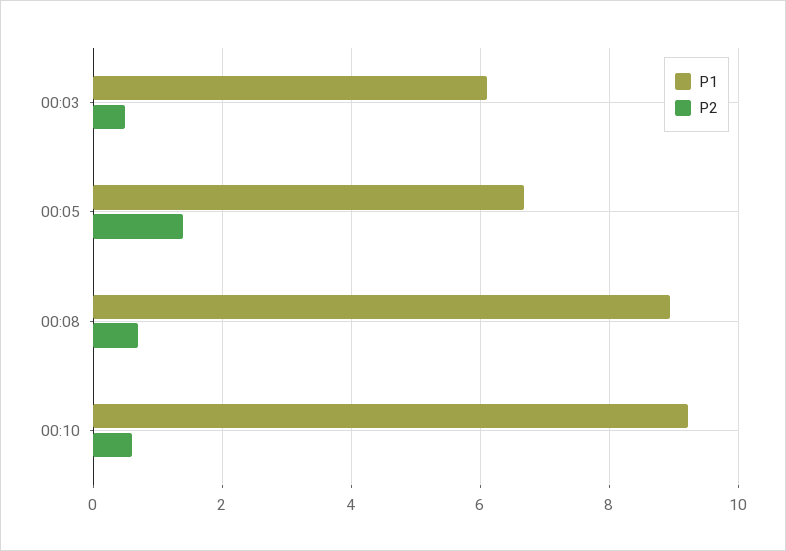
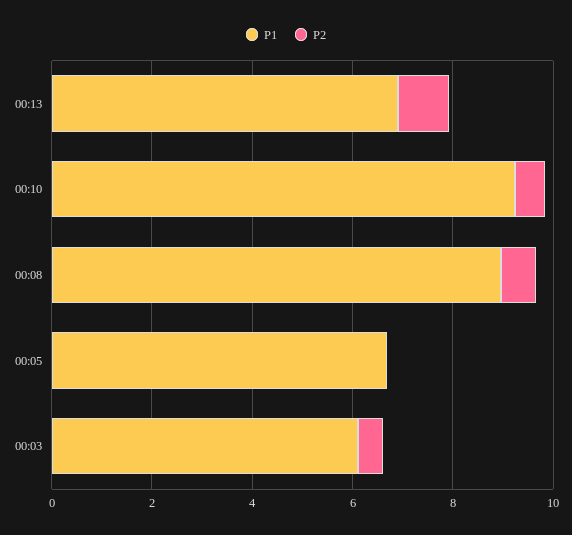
P2, 00:05: 1.4 -> 0
P1, 00:13: none -> 7
P2, 00:13: none -> 1

